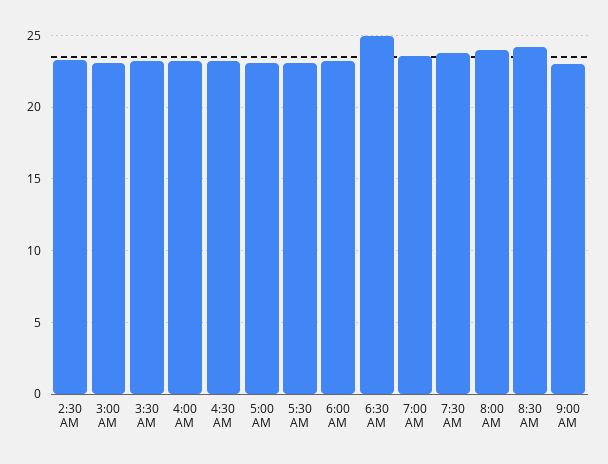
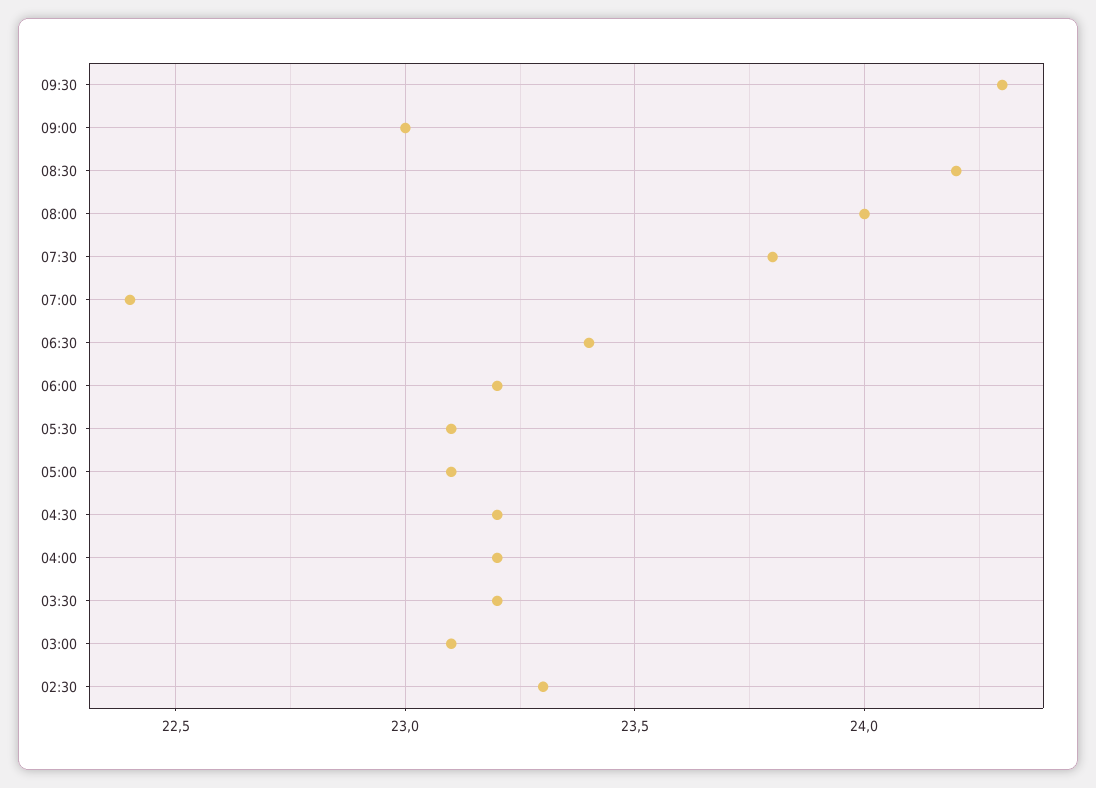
6:30 AM: 25 -> 23.4
7:00 AM: 23.5 -> 22.4
09:30: none -> 24.3

